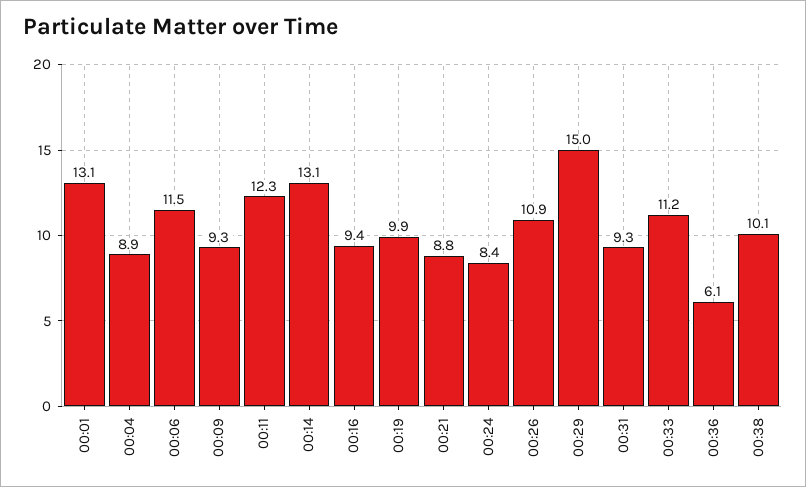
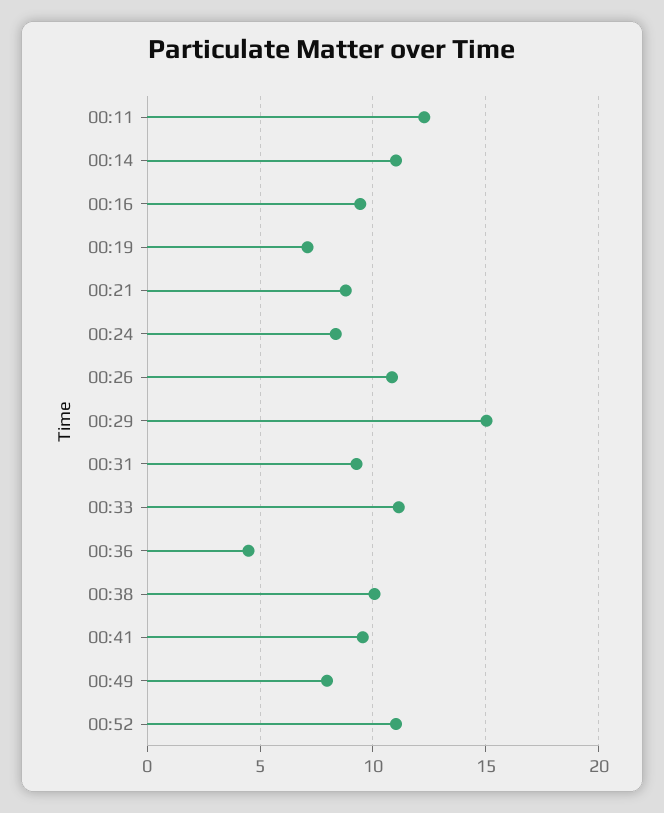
00:01: 13.1 -> none
00:04: 8.9 -> none
00:06: 11.5 -> none
00:09: 9.3 -> none
00:14: 13.1 -> 11
00:19: 9.9 -> 7
00:36: 6.1 -> 4.5
00:41: none -> 9.5
00:49: none -> 8
00:52: none -> 11

